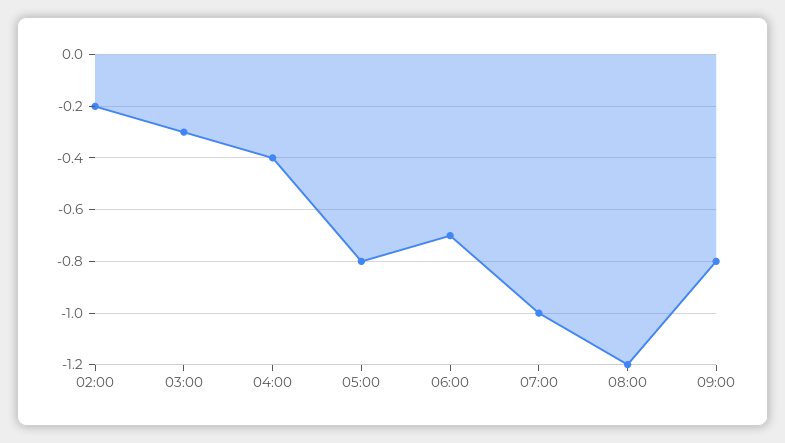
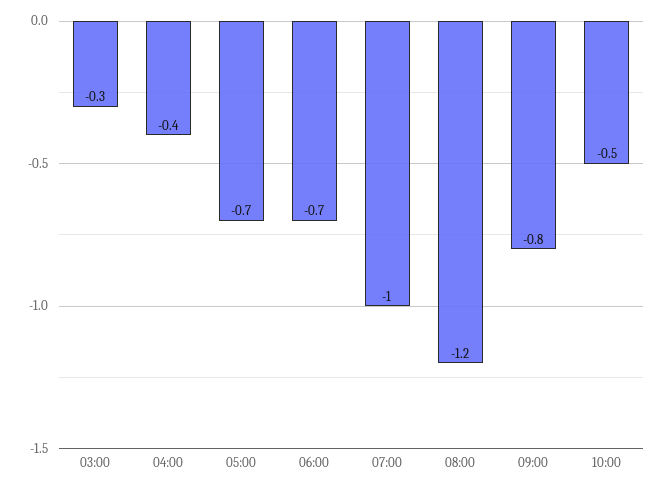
02:00: -0.2 -> none
05:00: -0.8 -> -0.7
10:00: none -> -0.5

